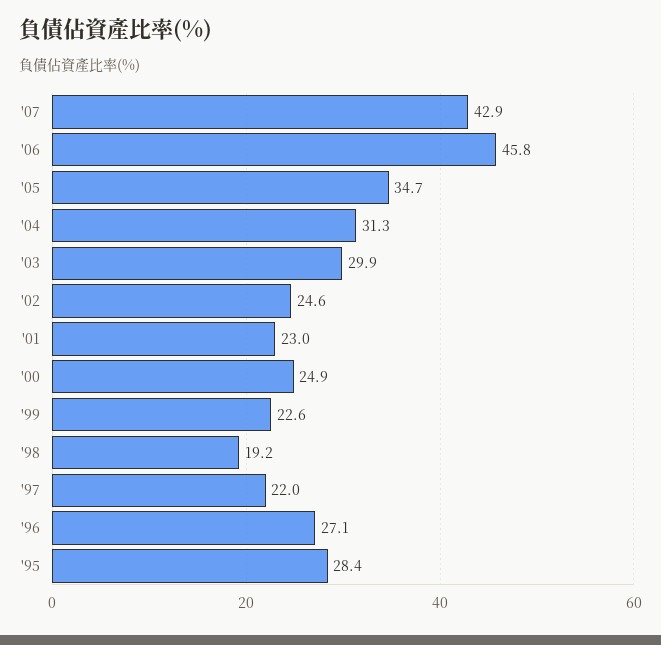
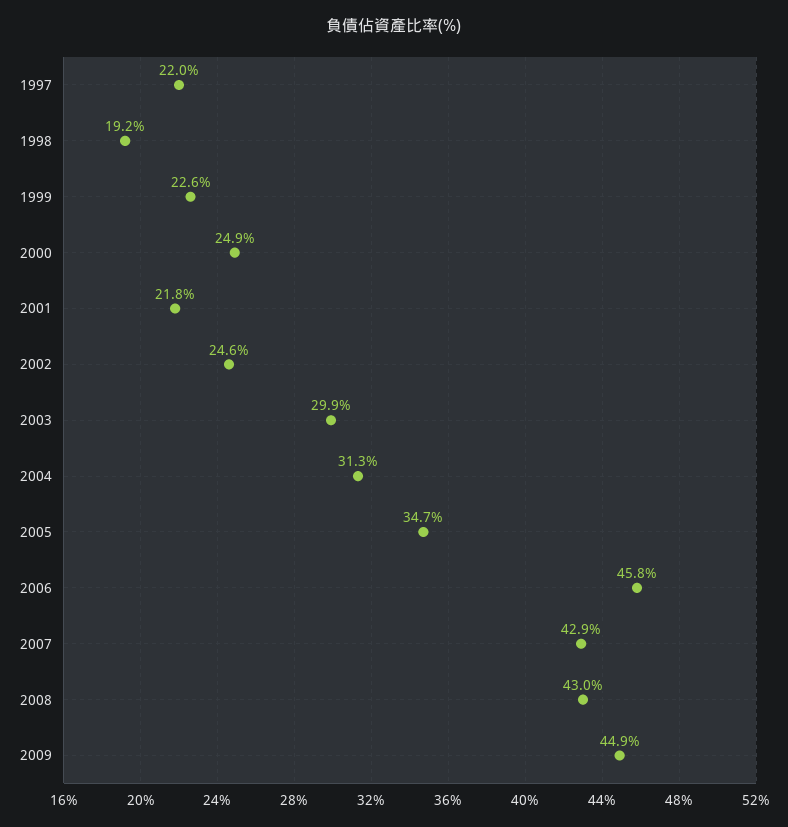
'01: 23 -> 21.8
'96: 27.1 -> none
'95: 28.4 -> none
2008: none -> 43
2009: none -> 44.9

